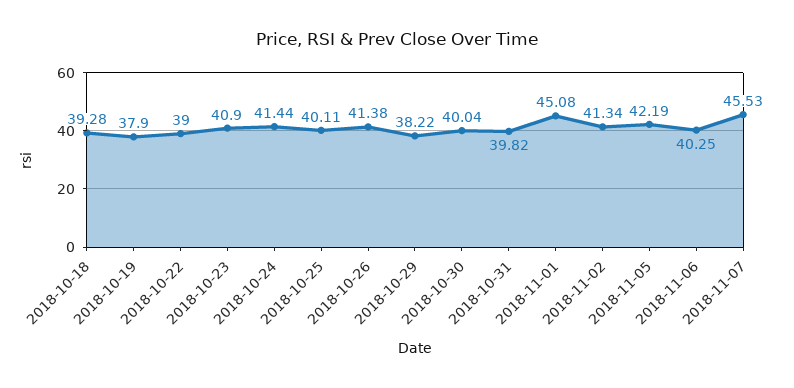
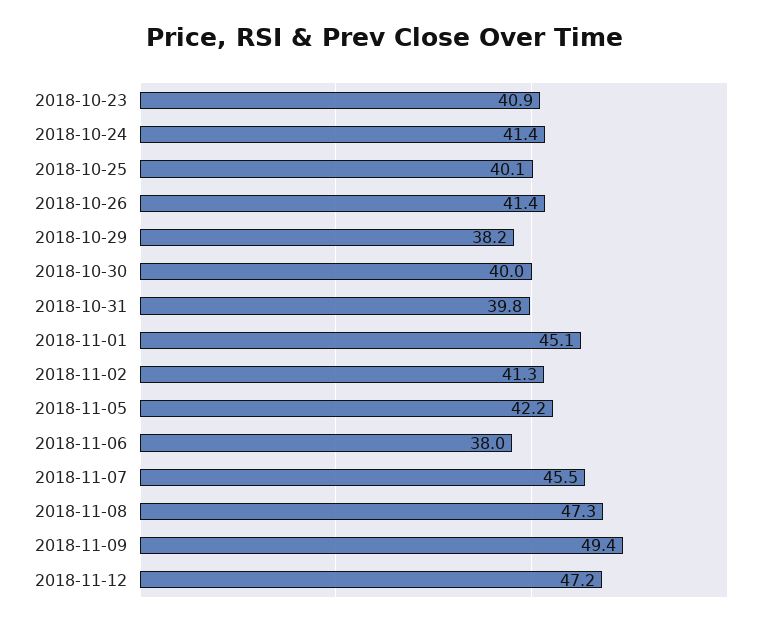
2018-10-18: 39.28 -> none
2018-10-19: 37.9 -> none
2018-10-22: 39 -> none
2018-11-06: 40.25 -> 38
2018-11-08: none -> 47.3
2018-11-09: none -> 49.4
2018-11-12: none -> 47.2

